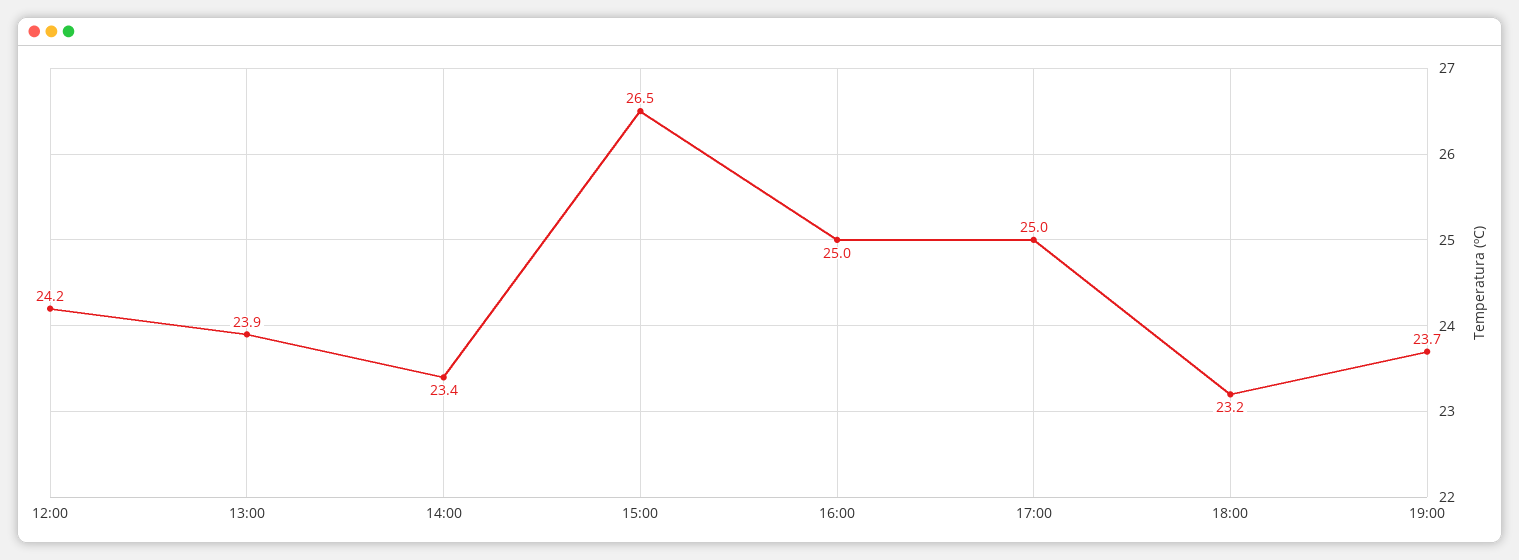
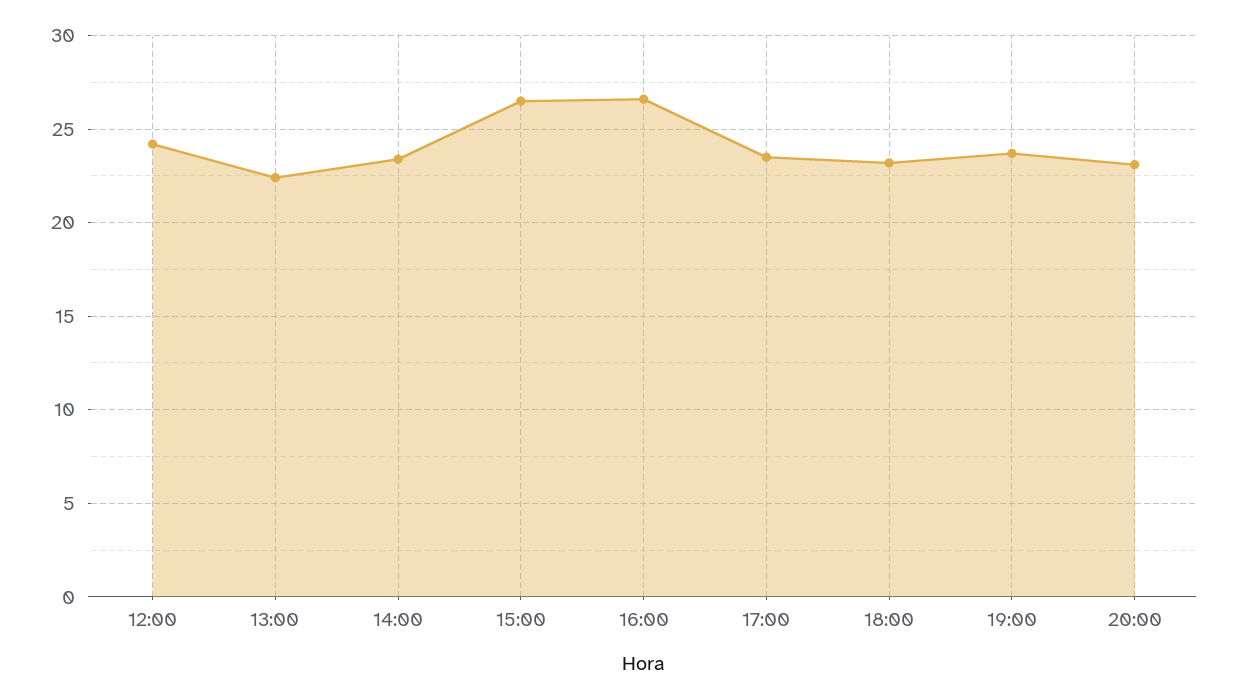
13:00: 23.9 -> 22.5
16:00: 25 -> 26.5
17:00: 25 -> 23.5
20:00: none -> 23

